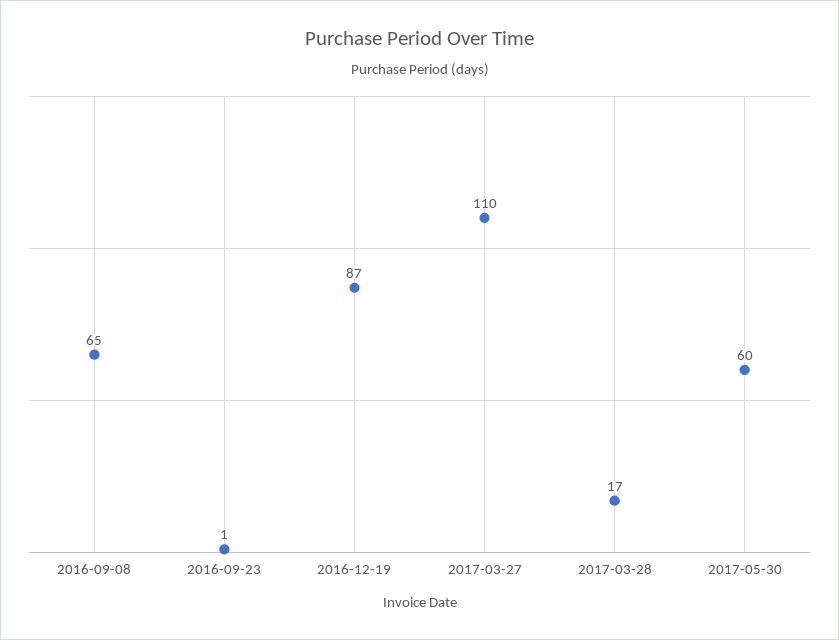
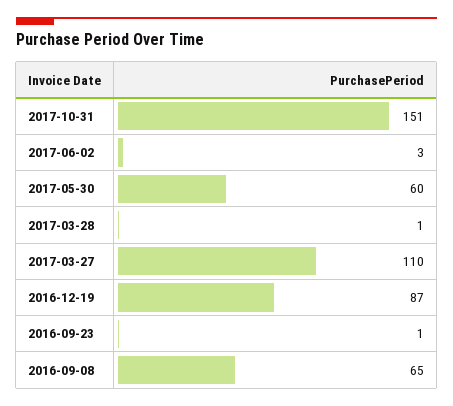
2017-03-28: 17 -> 1
2017-10-31: none -> 151
2017-06-02: none -> 3

